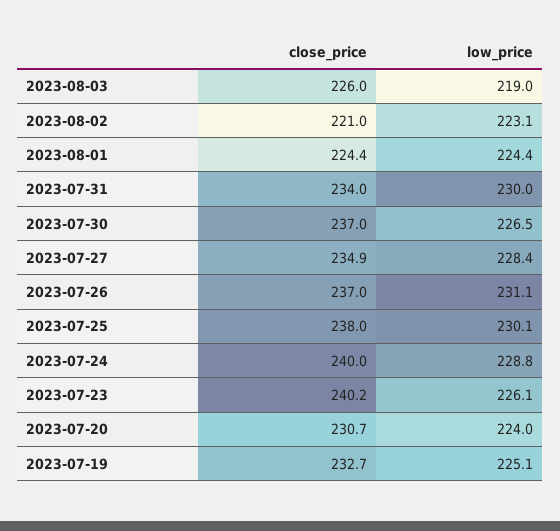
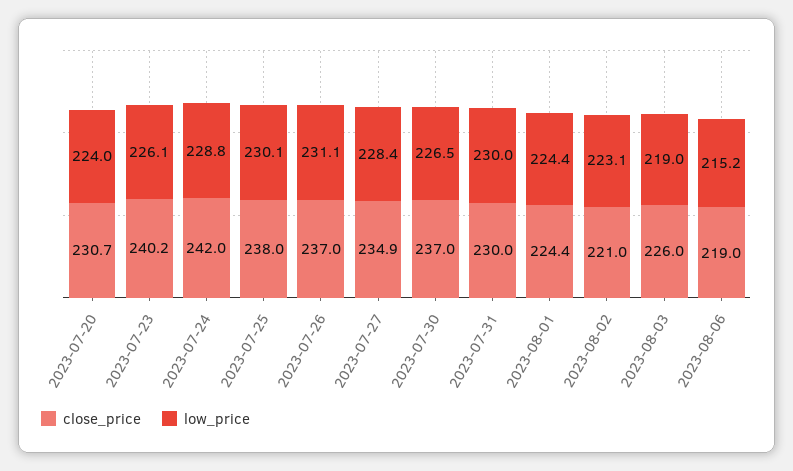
close_price, 2023-07-31: 234 -> 230
close_price, 2023-07-24: 240 -> 242
close_price, 2023-07-19: 232.7 -> none
low_price, 2023-07-19: 225.1 -> none
close_price, 2023-08-06: none -> 219
low_price, 2023-08-06: none -> 215.2

